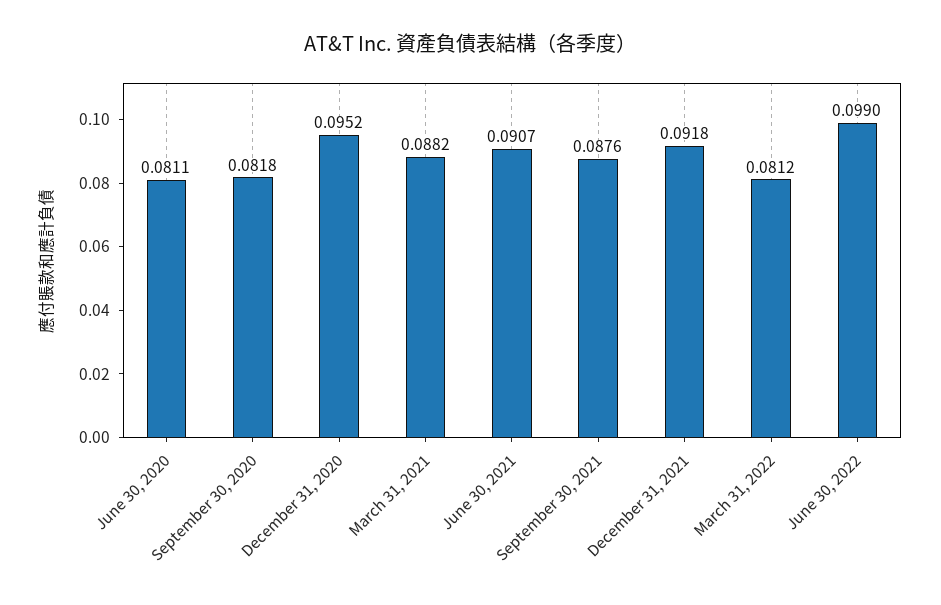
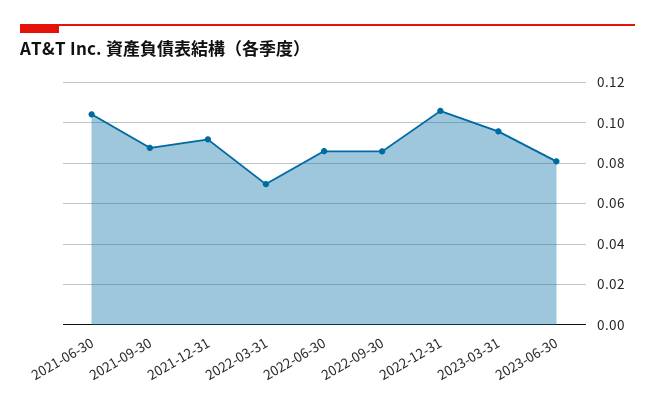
June 30, 2020: 0.0811 -> none
September 30, 2020: 0.0818 -> none
December 31, 2020: 0.0952 -> none
March 31, 2021: 0.0882 -> none
June 30, 2021: 0.0907 -> 0.105
March 31, 2022: 0.0812 -> 0.07
June 30, 2022: 0.099 -> 0.085
2022-09-30: none -> 0.085
2022-12-31: none -> 0.105
2023-03-31: none -> 0.095
2023-06-30: none -> 0.08

